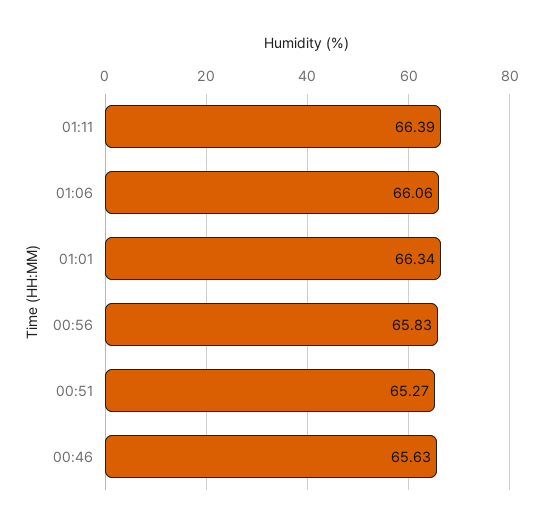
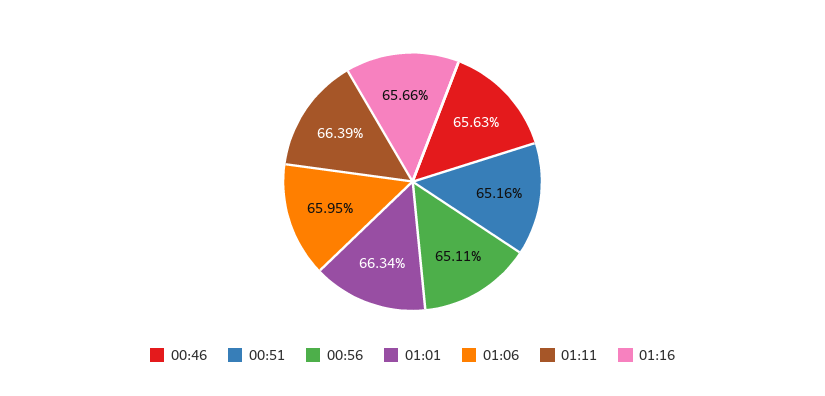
01:06: 66.06 -> 65.95
00:56: 65.83 -> 65.11
00:51: 65.27 -> 65.16
01:16: none -> 65.66

